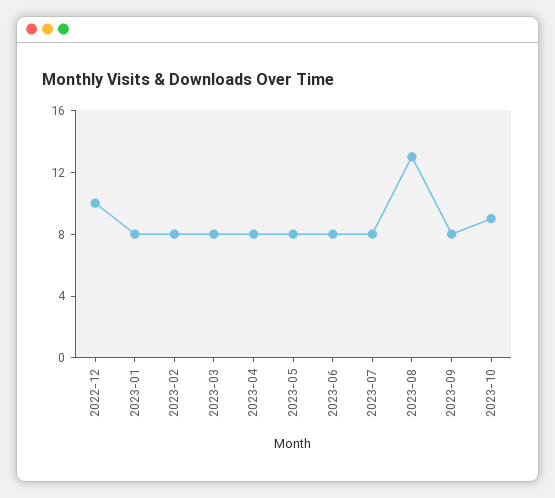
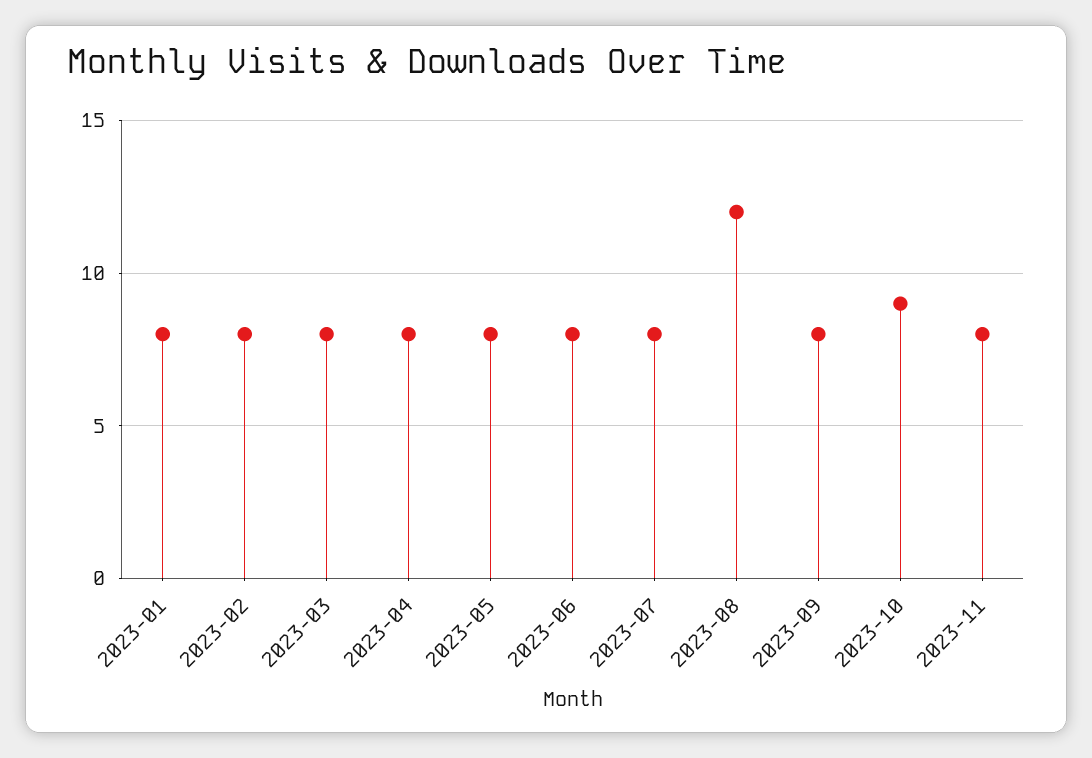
2022-12: 10 -> none
2023-08: 13 -> 12
2023-11: none -> 8

